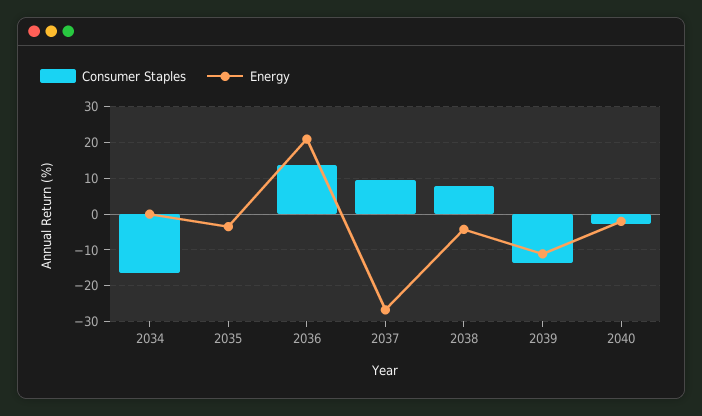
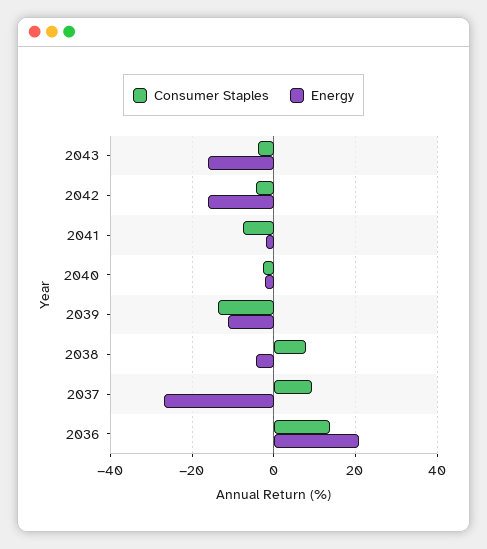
Consumer Staples, 2034: -16 -> none
Energy, 2034: 0 -> none
Consumer Staples, 2035: 0 -> none
Energy, 2035: -4 -> none
Consumer Staples, 2043: none -> -4
Energy, 2043: none -> -16
Consumer Staples, 2042: none -> -4
Energy, 2042: none -> -16
Consumer Staples, 2041: none -> -8
Energy, 2041: none -> -2

